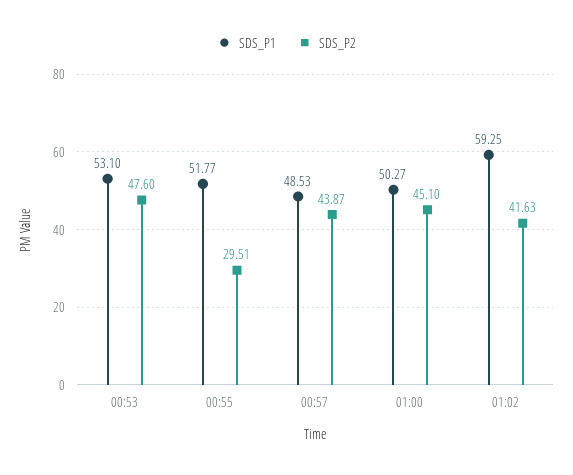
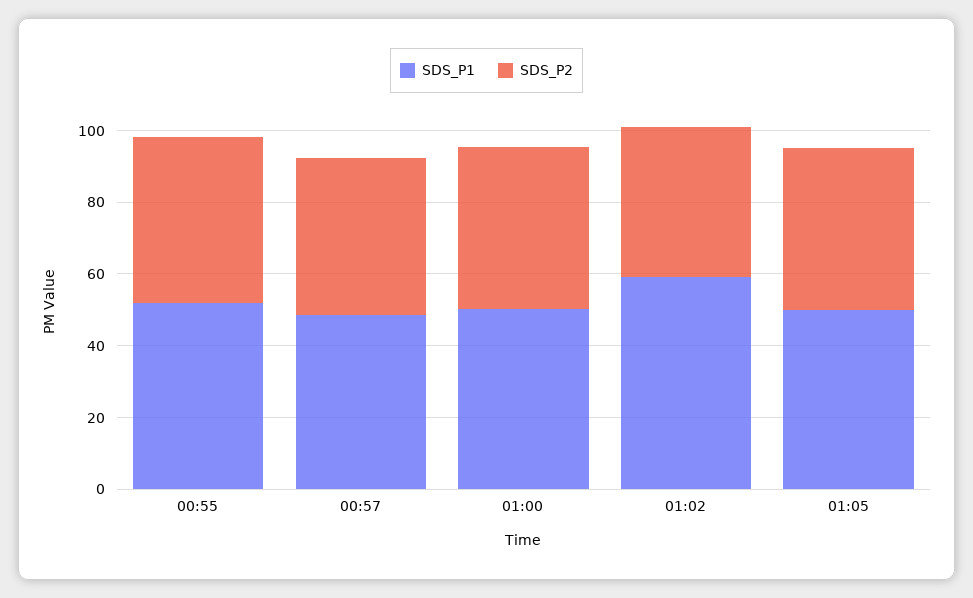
SDS_P1, 00:53: 53.1 -> none
SDS_P2, 00:53: 47.6 -> none
SDS_P2, 00:55: 29.51 -> 45
SDS_P1, 01:05: none -> 50
SDS_P2, 01:05: none -> 45

